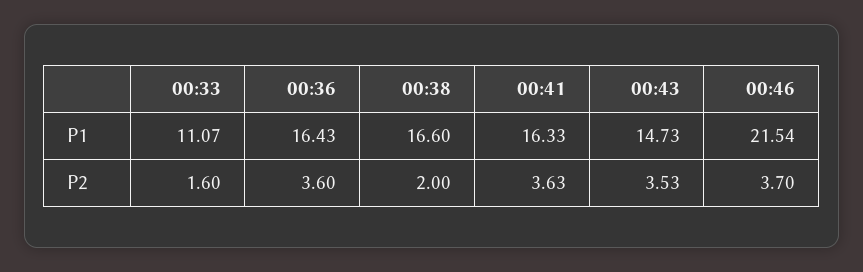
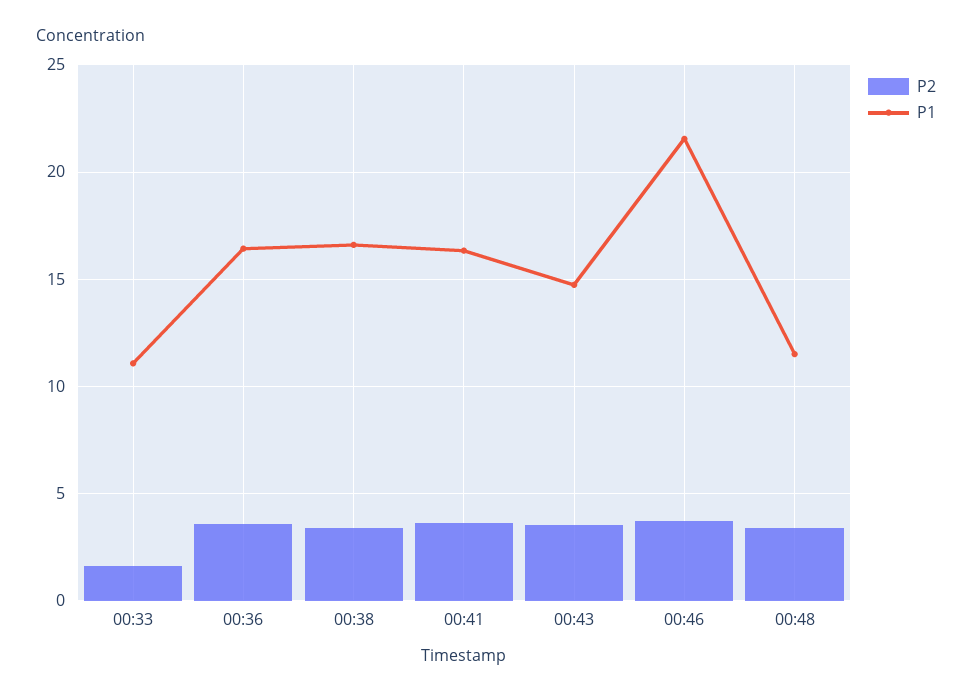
P2, 00:38: 2 -> 3.5
P2, 00:48: none -> 3.5
P1, 00:48: none -> 11.5

